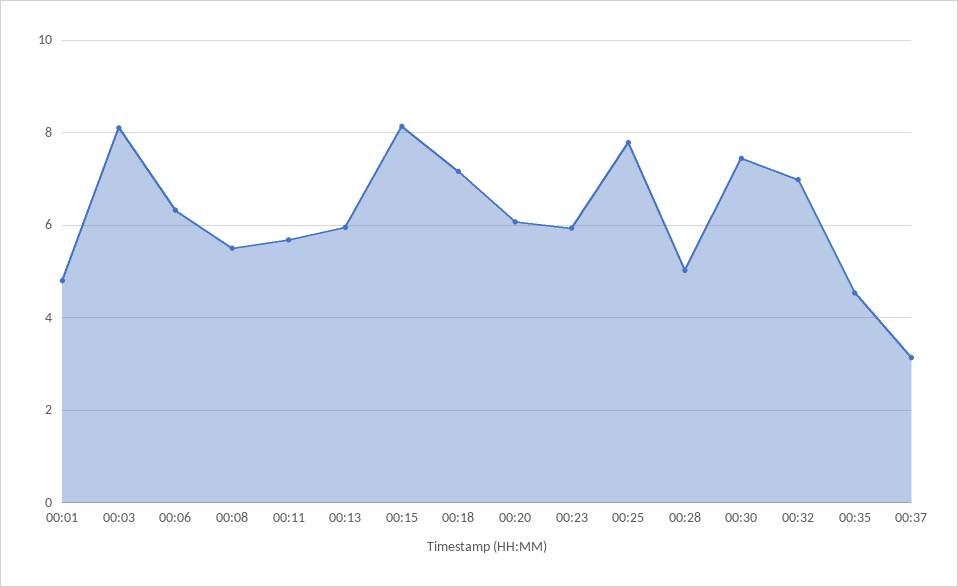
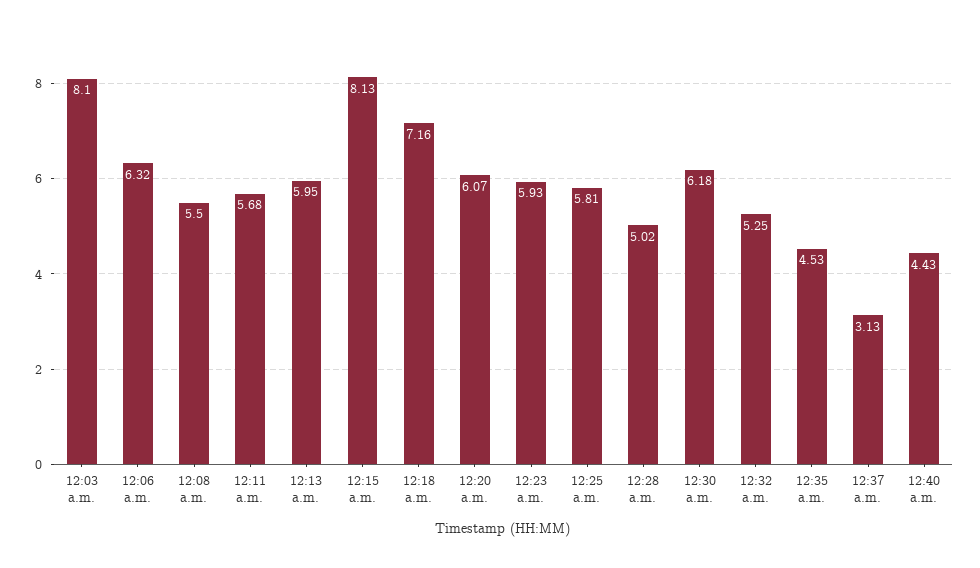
00:01: 4.8 -> none
00:25: 7.8 -> 5.81
00:30: 7.4 -> 6.18
00:32: 7 -> 5.25
12:40 a.m.: none -> 4.43

